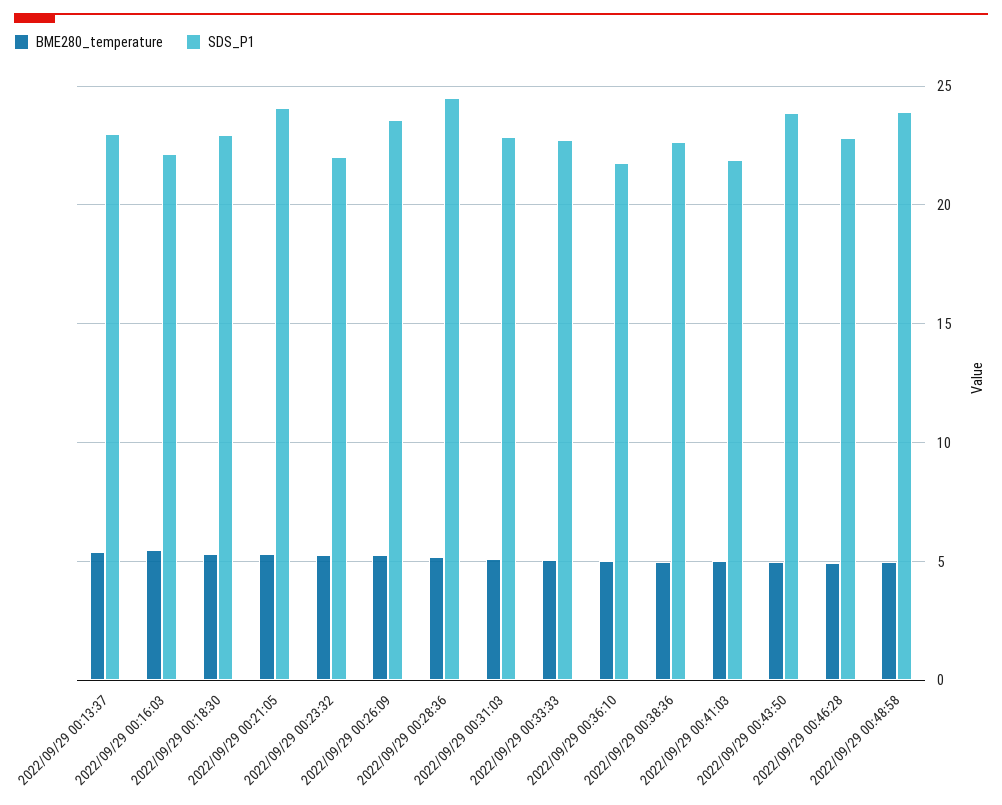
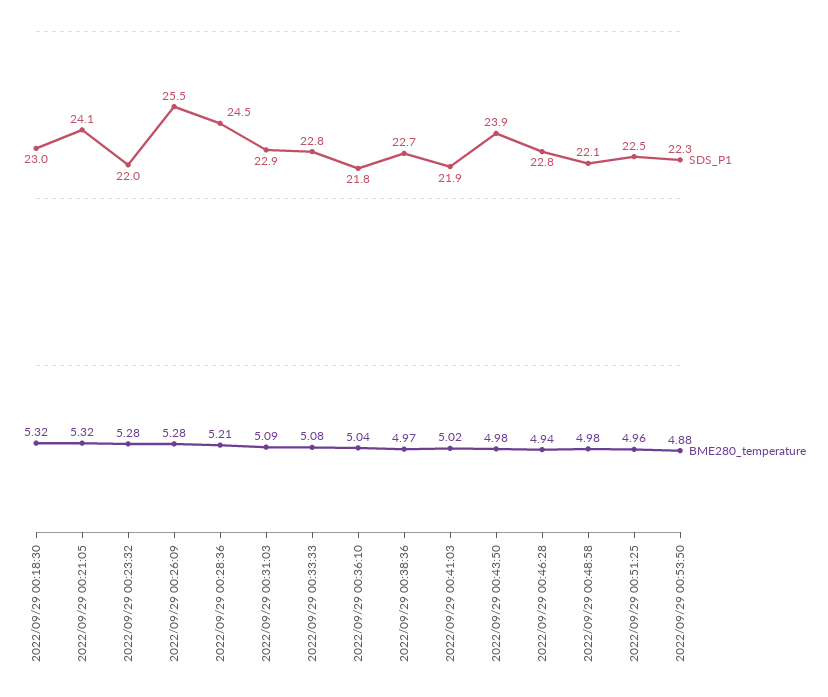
BME280_temperature, 2022/09/29 00:13:37: 5.5 -> none
SDS_P1, 2022/09/29 00:13:37: 23 -> none
BME280_temperature, 2022/09/29 00:16:03: 5.5 -> none
SDS_P1, 2022/09/29 00:16:03: 22 -> none
SDS_P1, 2022/09/29 00:26:09: 23.5 -> 25.5
SDS_P1, 2022/09/29 00:48:58: 24 -> 22.1
SDS_P1, 2022/09/29 00:51:25: none -> 22.5
BME280_temperature, 2022/09/29 00:51:25: none -> 4.96
SDS_P1, 2022/09/29 00:53:50: none -> 22.3
BME280_temperature, 2022/09/29 00:53:50: none -> 4.88

